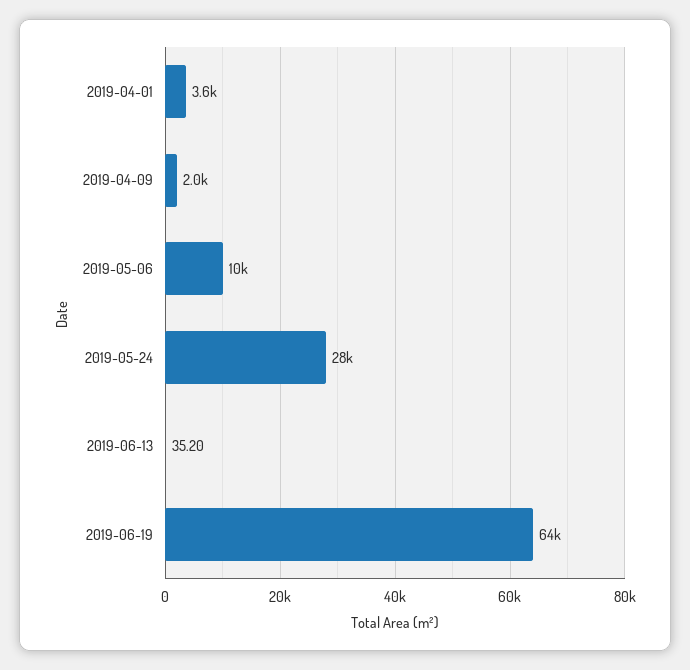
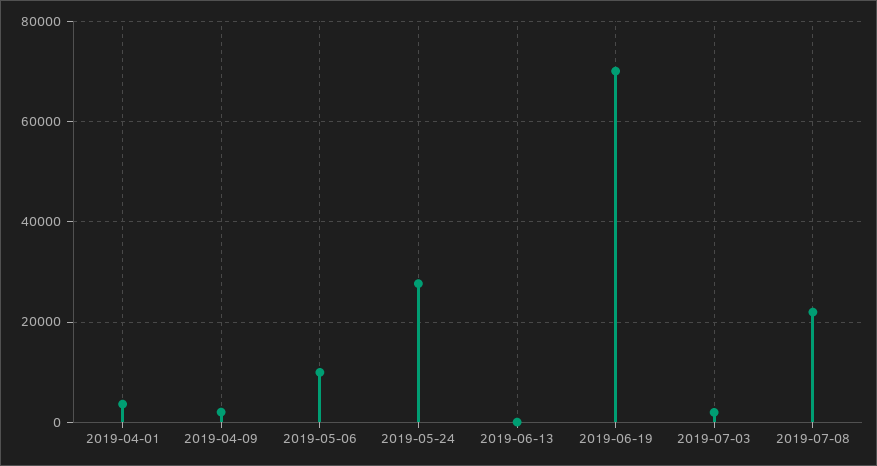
2019-06-19: 64000 -> 70000
2019-07-03: none -> 2000
2019-07-08: none -> 22000

